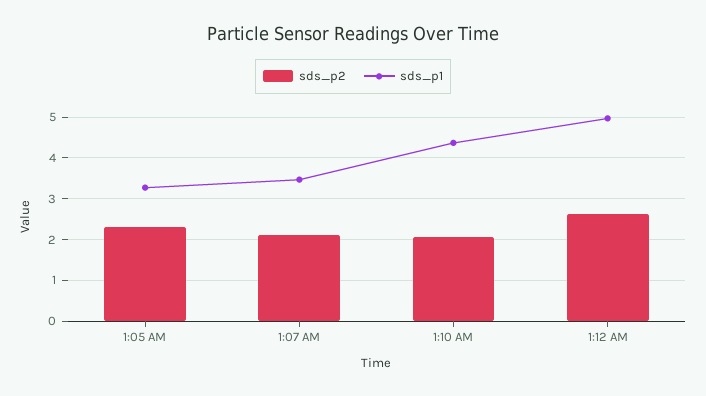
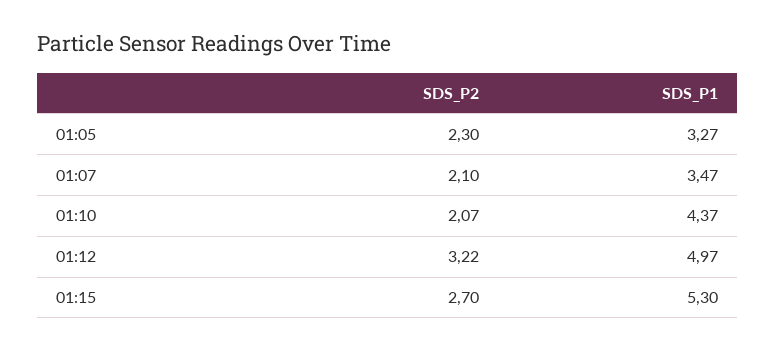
sds_p2, 1:12 AM: 2.6 -> 3.22
sds_p2, 01:15: none -> 2.7
sds_p1, 01:15: none -> 5.3

